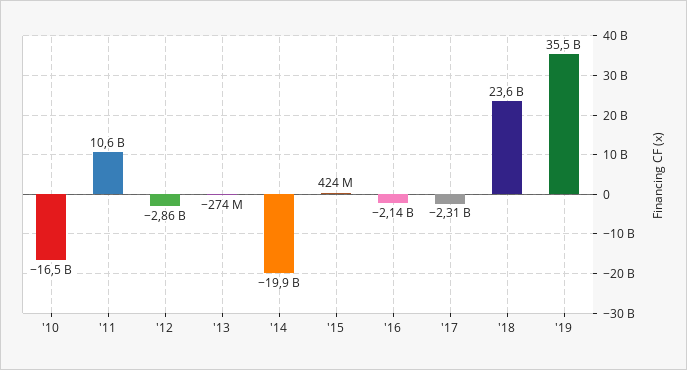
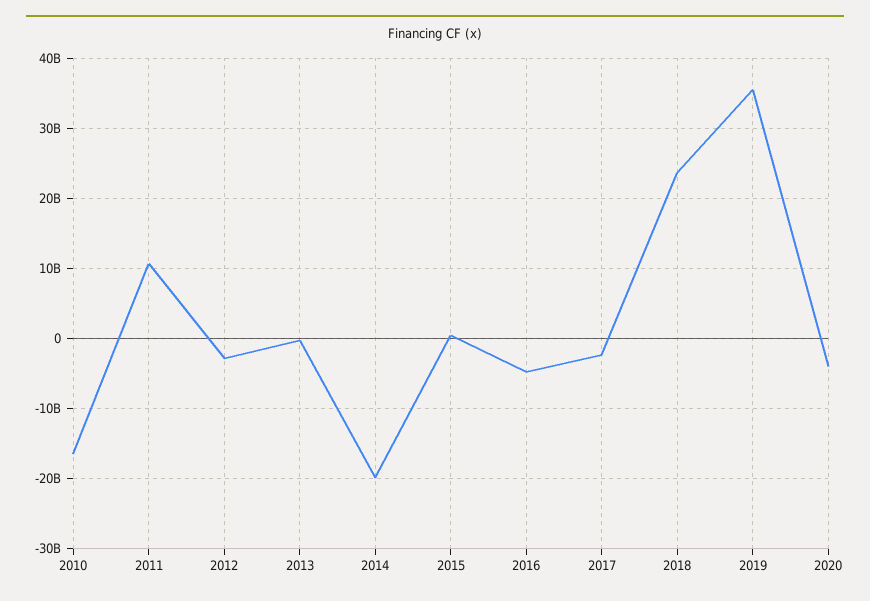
'16: -2140000000 -> -5000000000
2020: none -> -4000000000

